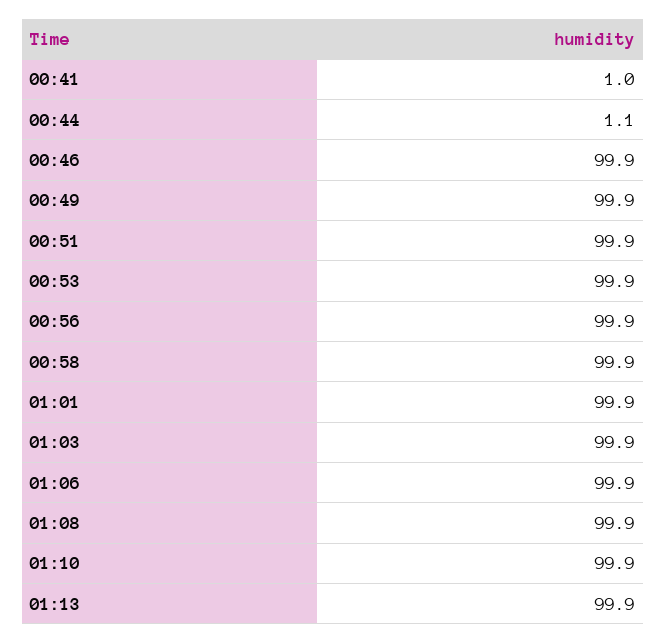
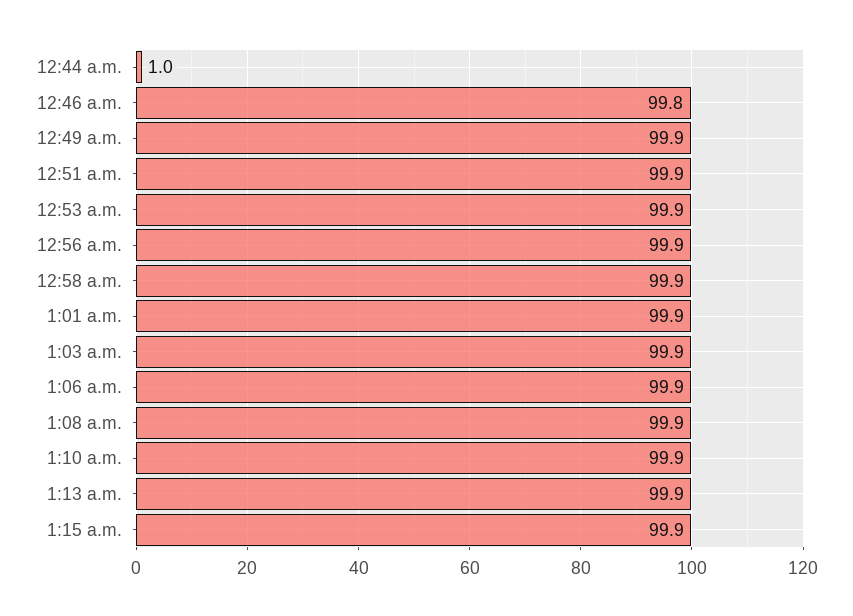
00:41: 1 -> none
00:44: 1.1 -> 1
00:46: 99.9 -> 99.8
1:15 a.m.: none -> 99.9

